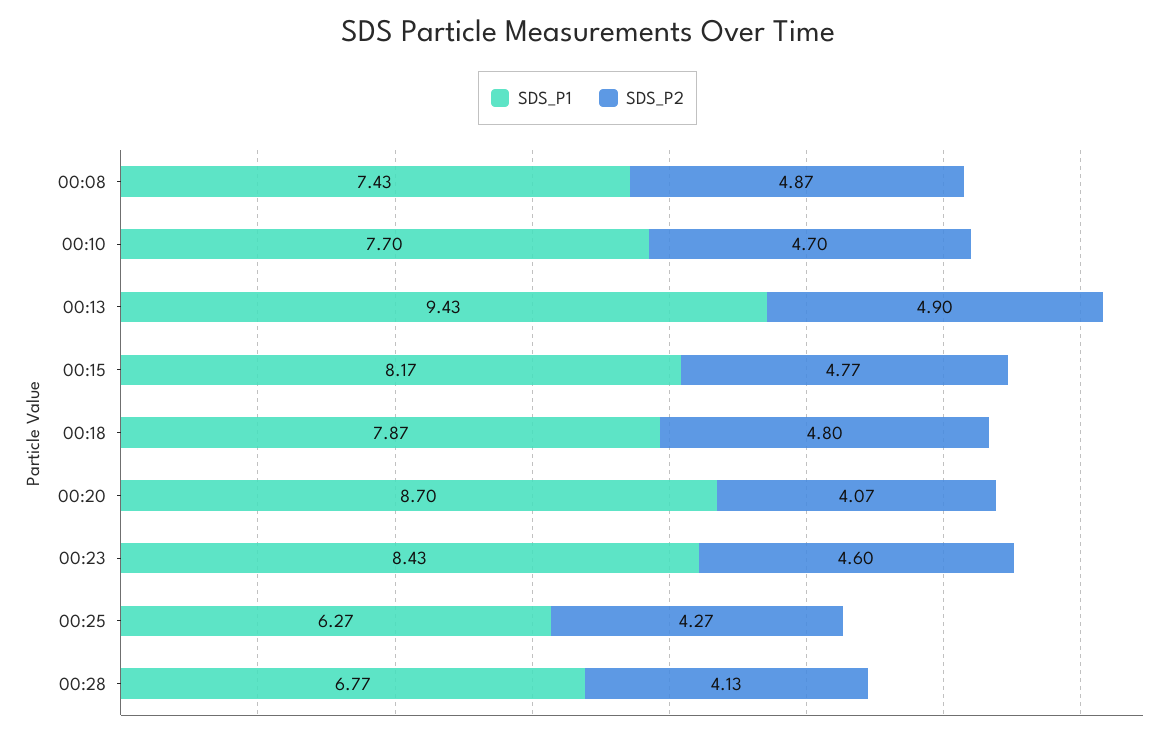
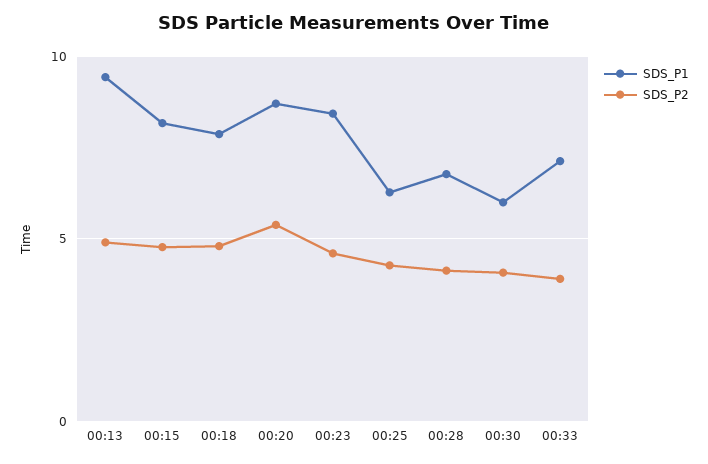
SDS_P1, 00:08: 7.43 -> none
SDS_P2, 00:08: 4.87 -> none
SDS_P1, 00:10: 7.7 -> none
SDS_P2, 00:10: 4.7 -> none
SDS_P2, 00:20: 4.07 -> 5.5
SDS_P1, 00:30: none -> 6
SDS_P2, 00:30: none -> 4
SDS_P1, 00:33: none -> 7
SDS_P2, 00:33: none -> 4

